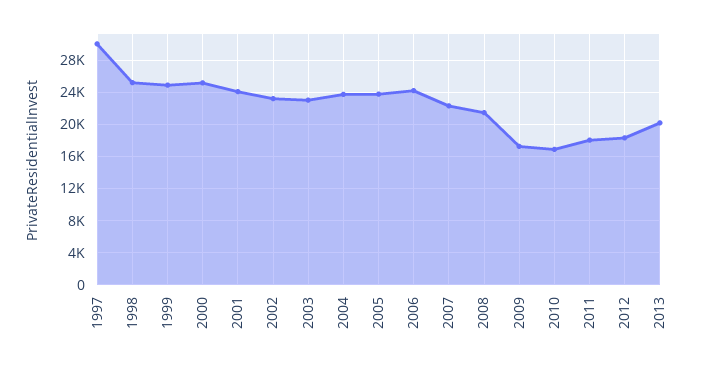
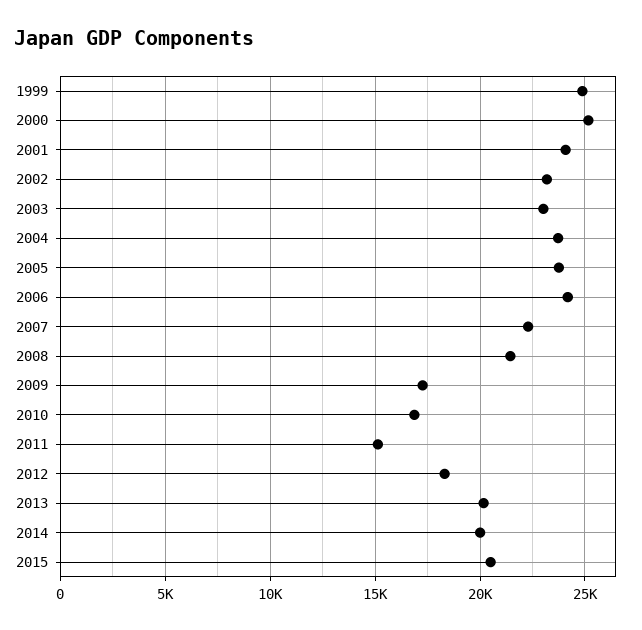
1997: 30000 -> none
1998: 25000 -> none
2011: 18000 -> 15000
2014: none -> 20000
2015: none -> 20500

